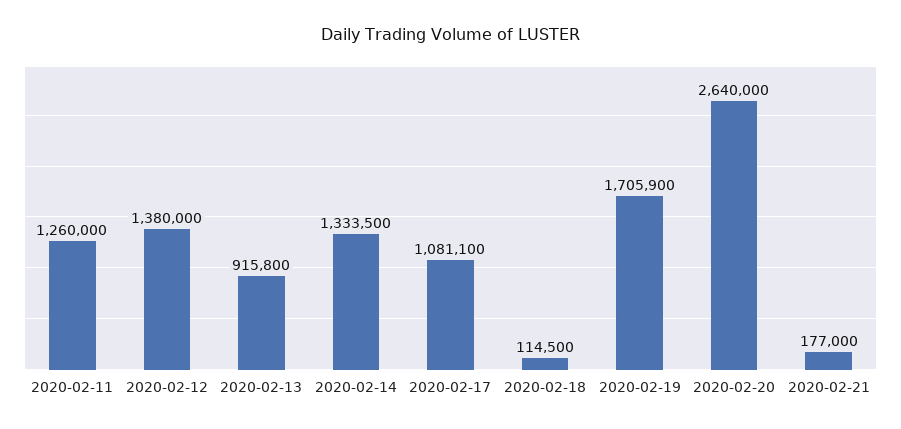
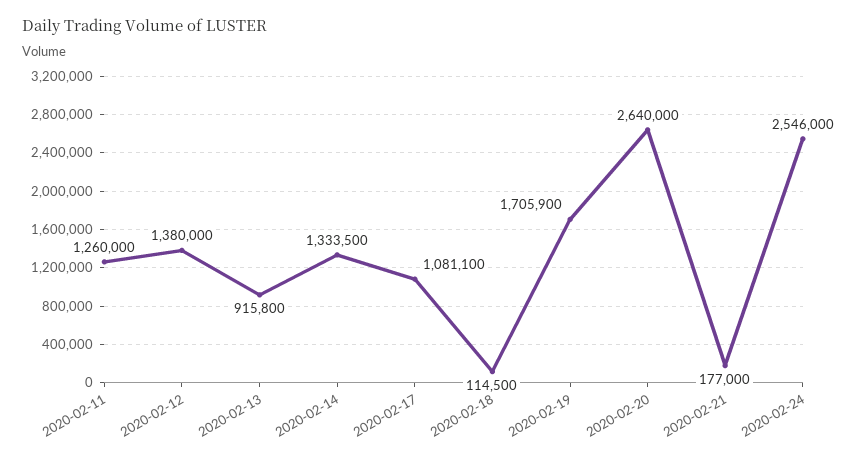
2020-02-24: none -> 2546000

